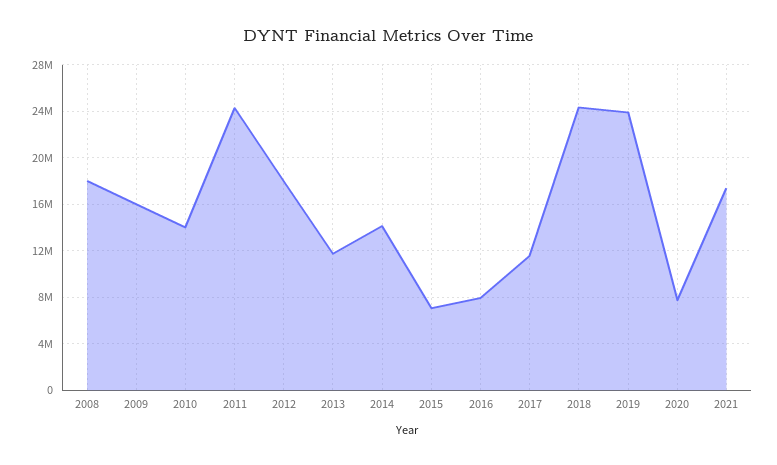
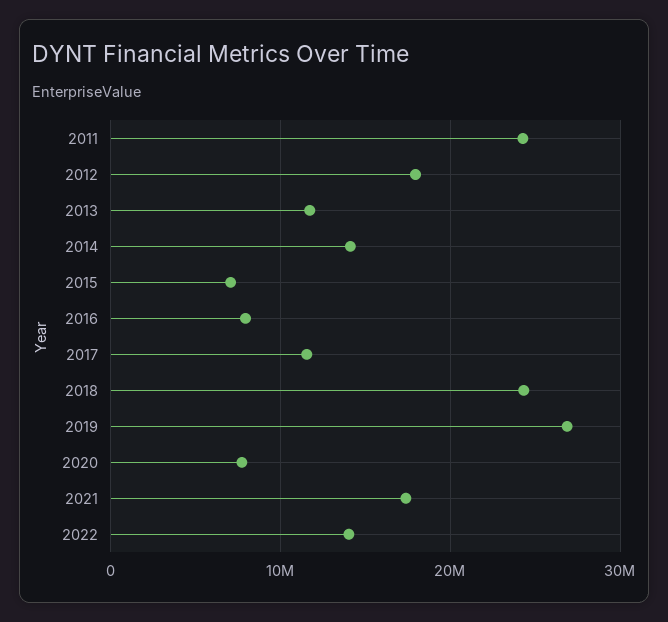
2008: 18000000 -> none
2009: 16000000 -> none
2010: 14000000 -> none
2019: 24000000 -> 27000000
2022: none -> 14000000

